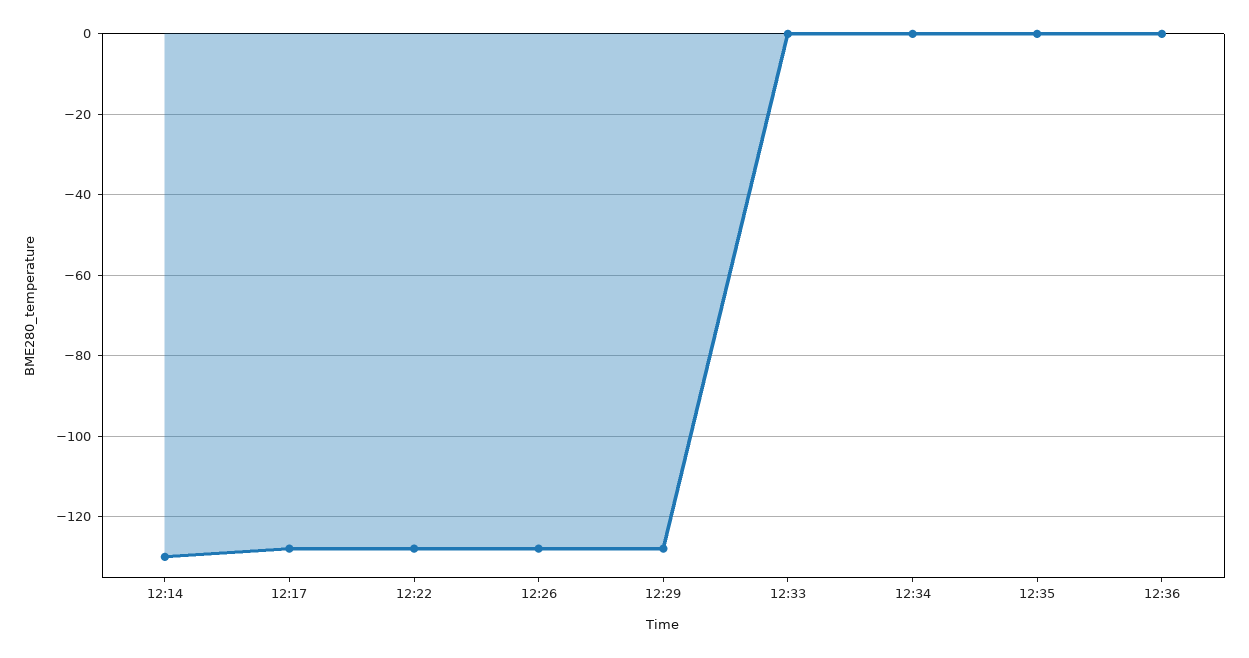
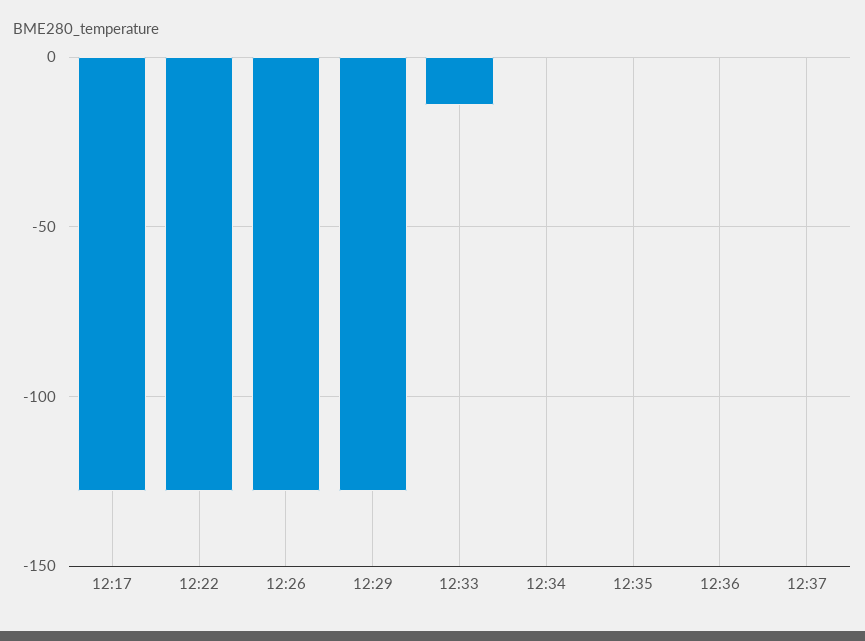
12:14: -130 -> none
12:33: 0 -> -15
12:37: none -> 0

